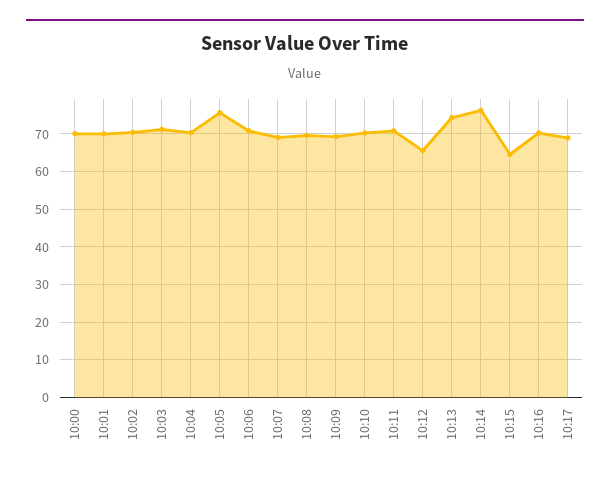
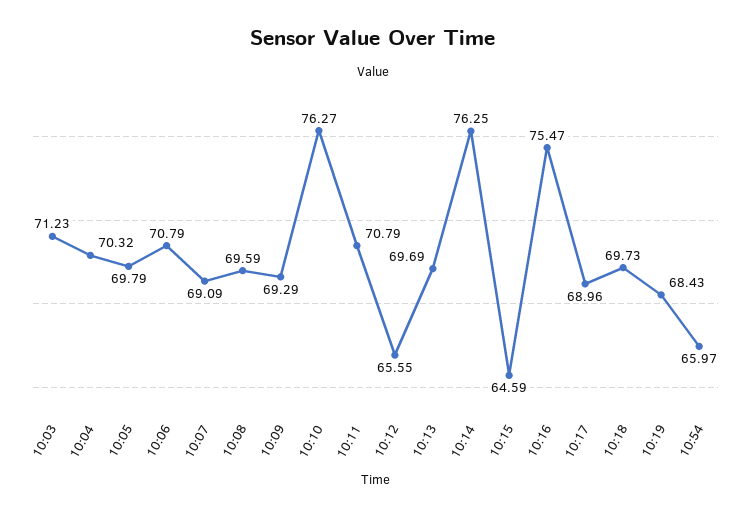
10:00: 70 -> none
10:01: 70 -> none
10:02: 70 -> none
10:05: 76 -> 69.79
10:10: 70 -> 76.27
10:13: 74 -> 69.69
10:16: 70 -> 75.47
10:18: none -> 69.73
10:19: none -> 68.43
10:54: none -> 65.97

